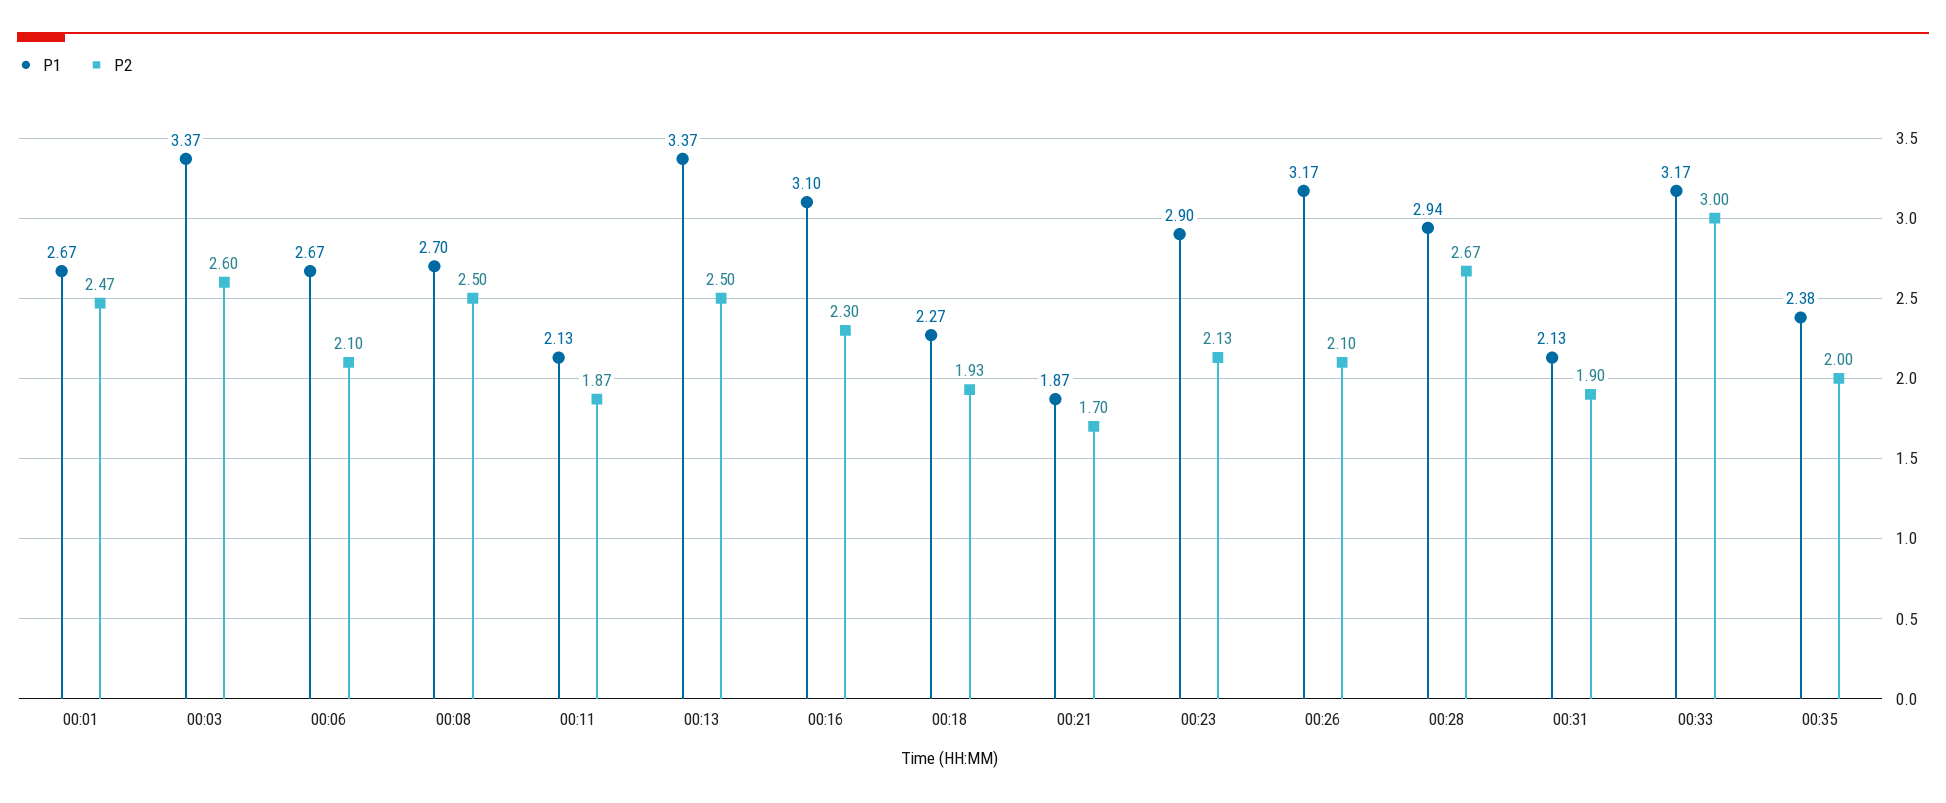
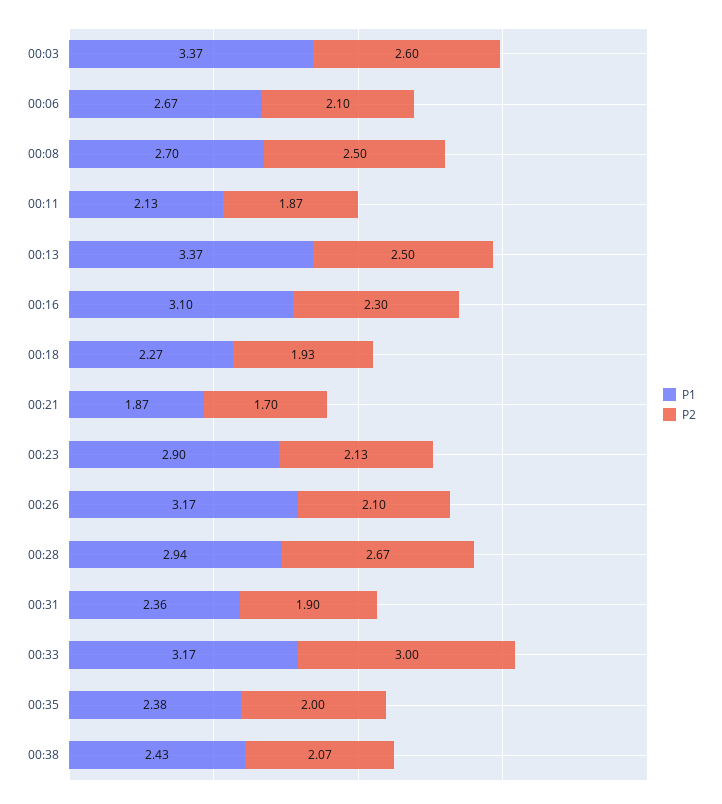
P1, 00:01: 2.67 -> none
P2, 00:01: 2.47 -> none
P1, 00:31: 2.13 -> 2.36
P1, 00:38: none -> 2.43
P2, 00:38: none -> 2.07

